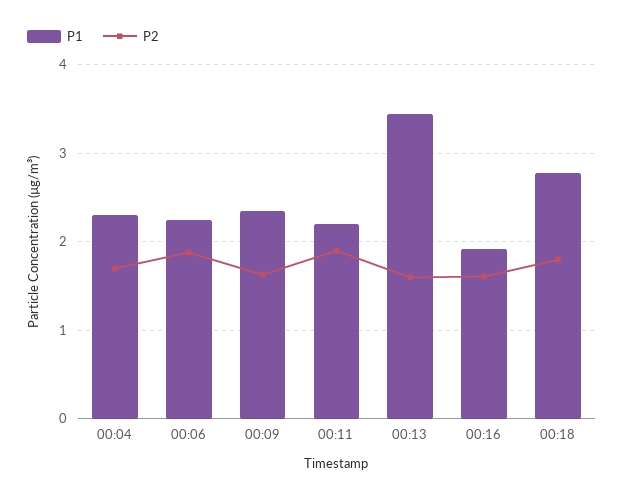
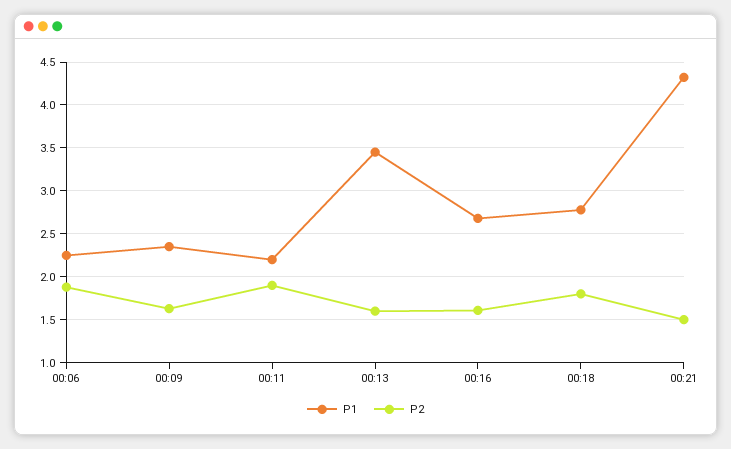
P1, 00:04: 2.3 -> none
P2, 00:04: 1.7 -> none
P1, 00:16: 1.9 -> 2.7
P1, 00:21: none -> 4.3
P2, 00:21: none -> 1.5

